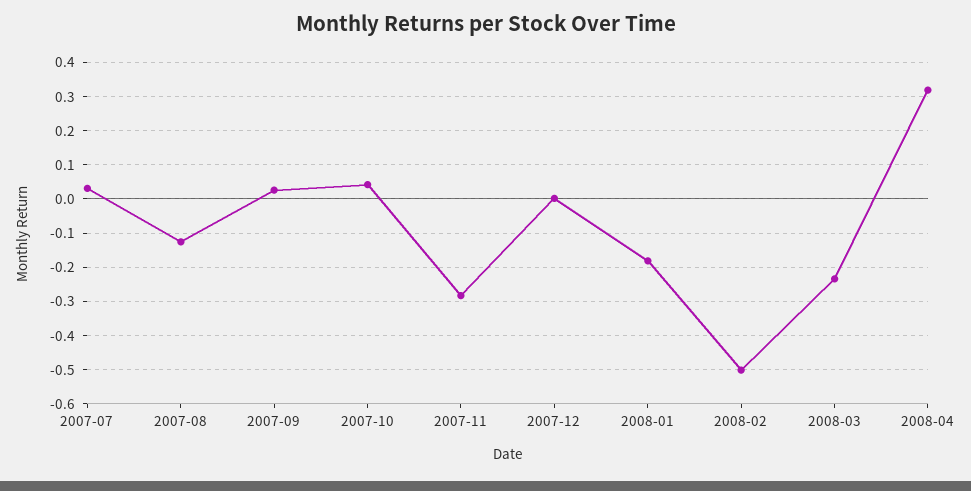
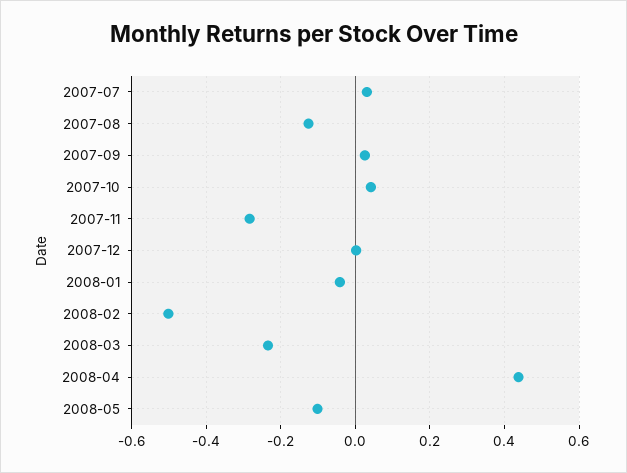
2008-01: -0.18 -> -0.04
2008-04: 0.32 -> 0.44
2008-05: none -> -0.1

